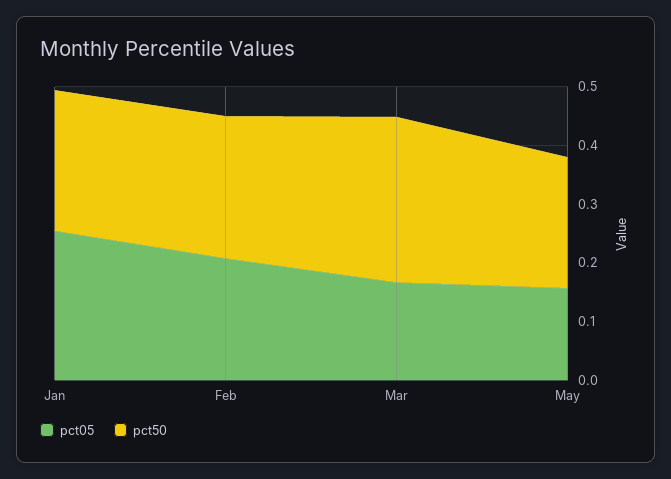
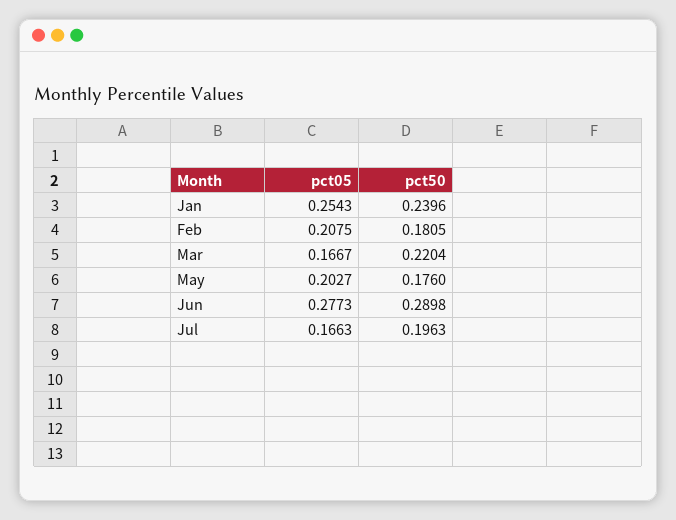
pct50, Feb: 0.24 -> 0.1805
pct50, Mar: 0.28 -> 0.2204
pct05, May: 0.16 -> 0.2027
pct50, May: 0.22 -> 0.176
pct05, Jun: none -> 0.2773
pct50, Jun: none -> 0.2898
pct05, Jul: none -> 0.1663
pct50, Jul: none -> 0.1963

